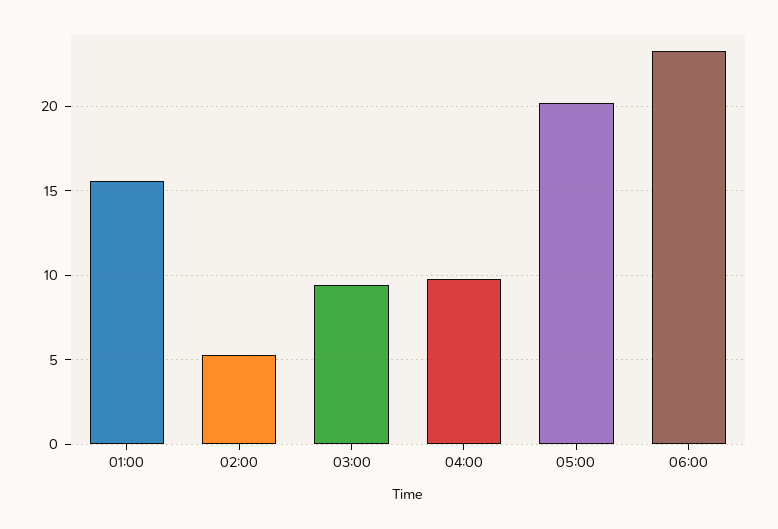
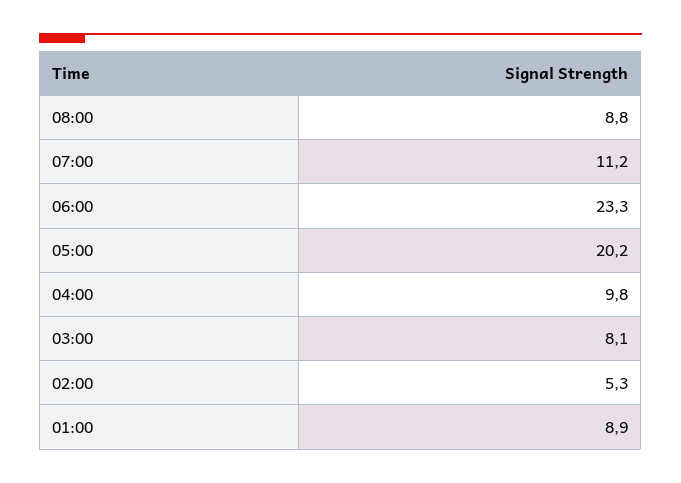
01:00: 15.5 -> 8.9
03:00: 9.5 -> 8.1
08:00: none -> 8.8
07:00: none -> 11.2

